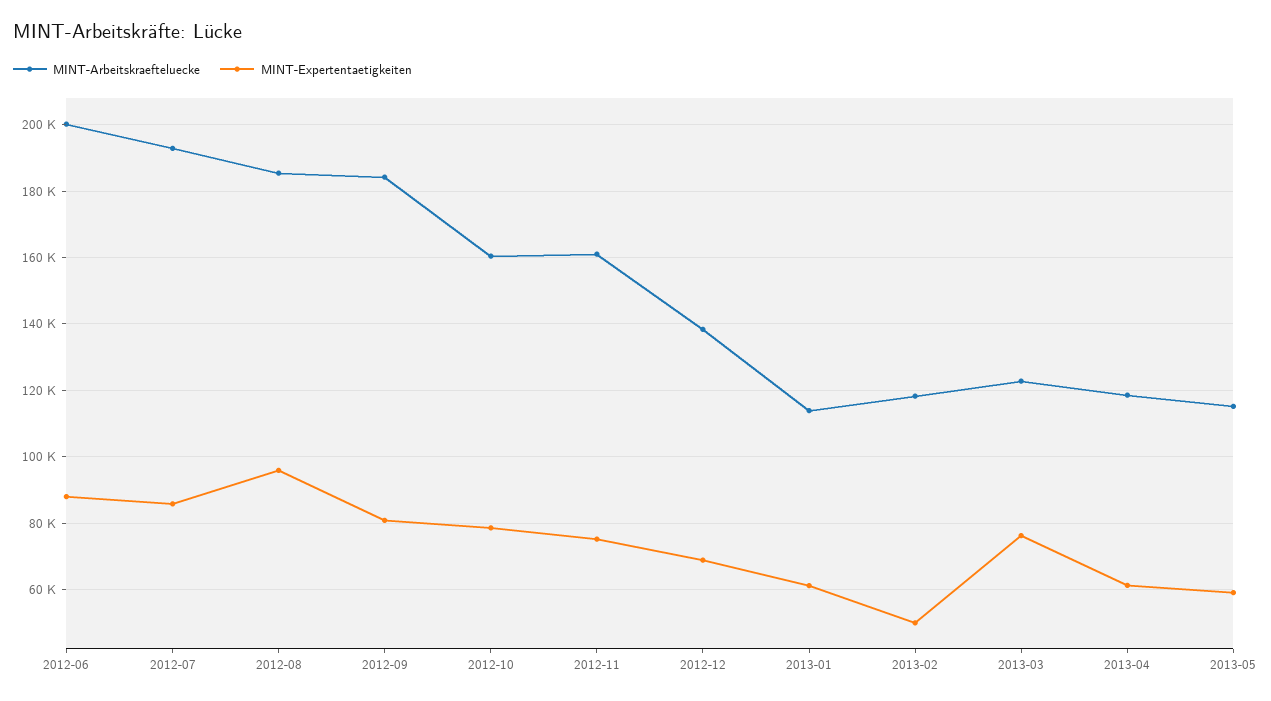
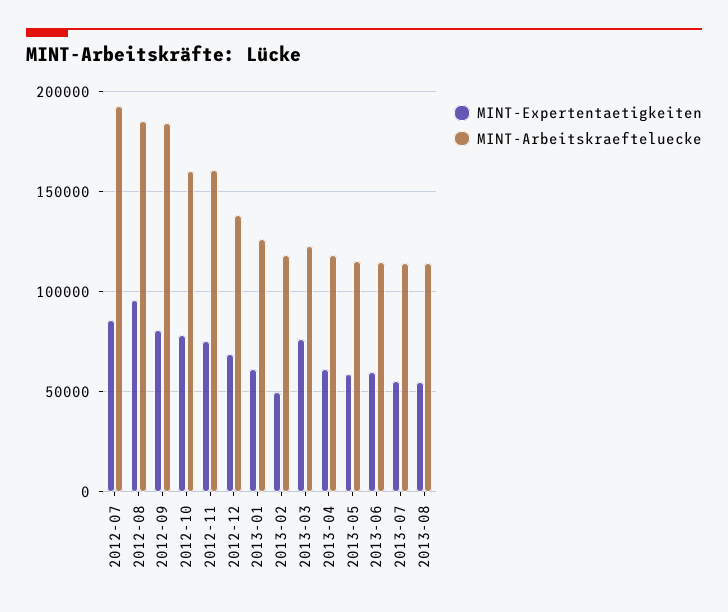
MINT-Arbeitskraefteluecke, 2012-06: 200000 -> none
MINT-Expertentaetigkeiten, 2012-06: 88000 -> none
MINT-Arbeitskraefteluecke, 2013-01: 114000 -> 125000
MINT-Expertentaetigkeiten, 2013-06: none -> 60000
MINT-Arbeitskraefteluecke, 2013-06: none -> 115000
MINT-Expertentaetigkeiten, 2013-07: none -> 55000
MINT-Arbeitskraefteluecke, 2013-07: none -> 115000
MINT-Expertentaetigkeiten, 2013-08: none -> 55000
MINT-Arbeitskraefteluecke, 2013-08: none -> 115000

